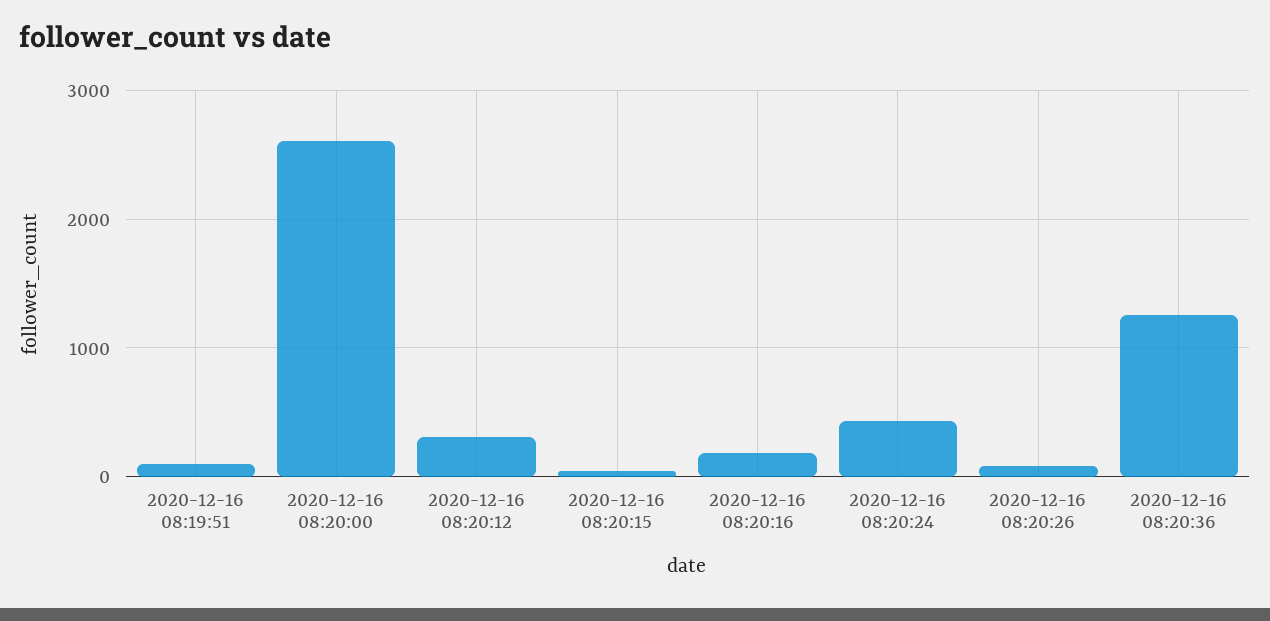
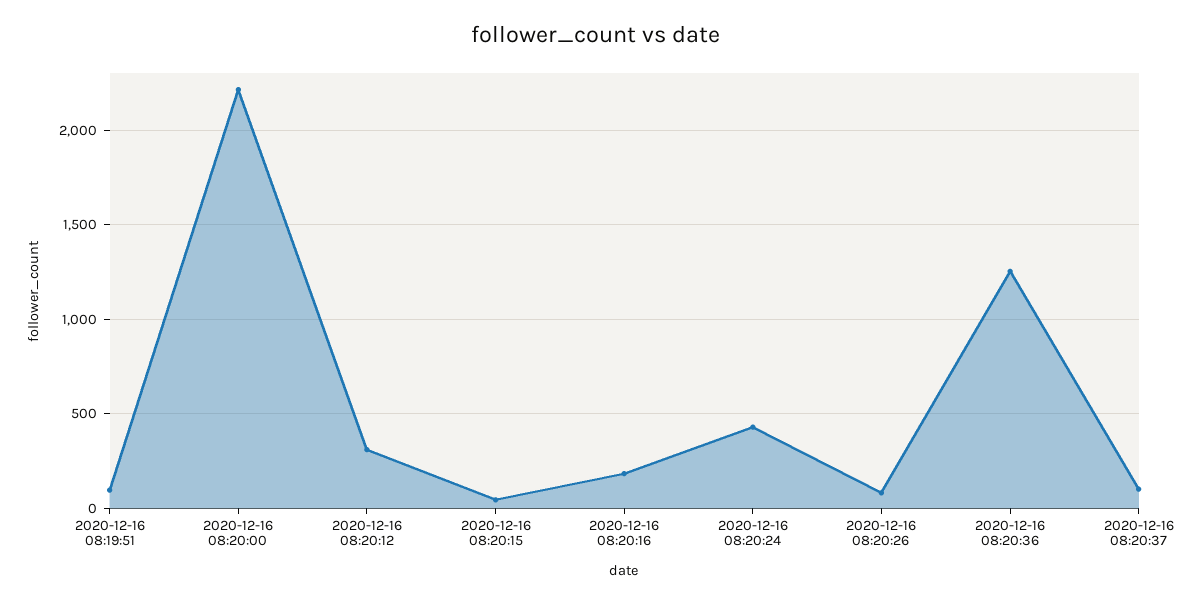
2020-12-16 08:20:00: 2600 -> 2200
2020-12-16 08:20:37: none -> 100

